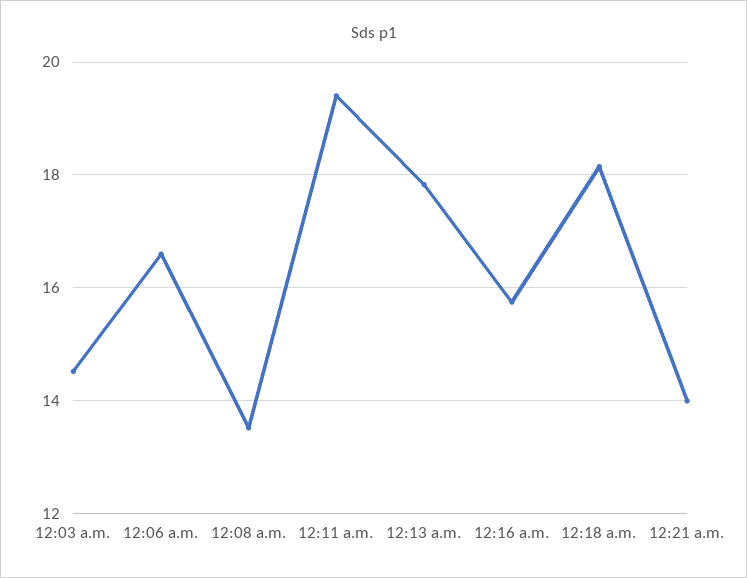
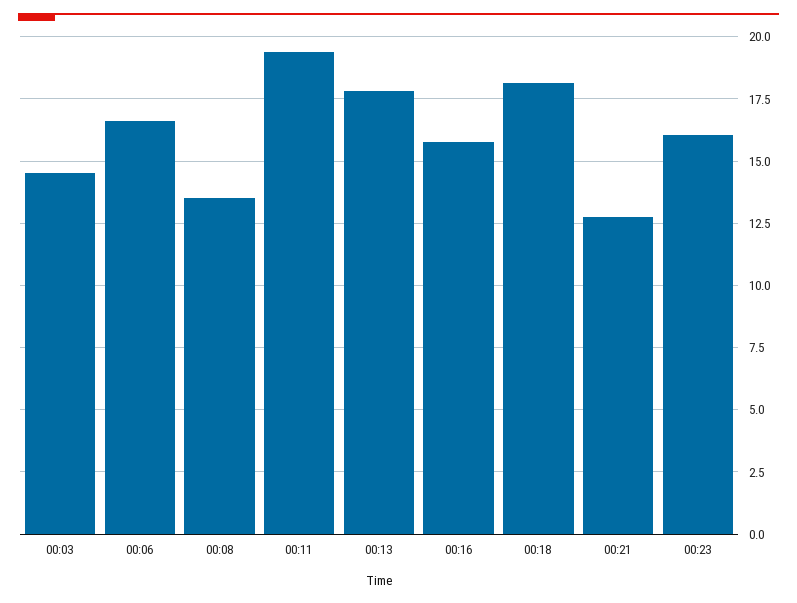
12:21 a.m.: 14 -> 12.75
00:23: none -> 16

